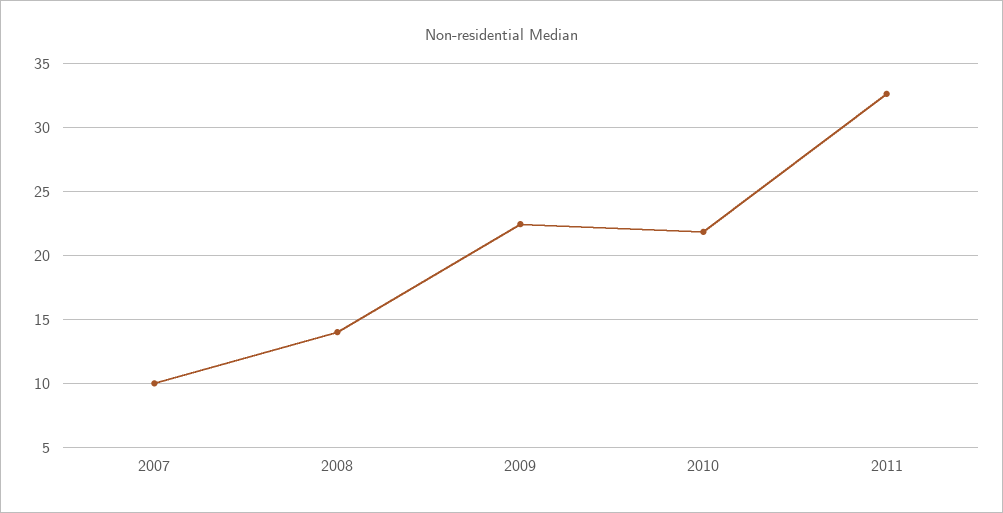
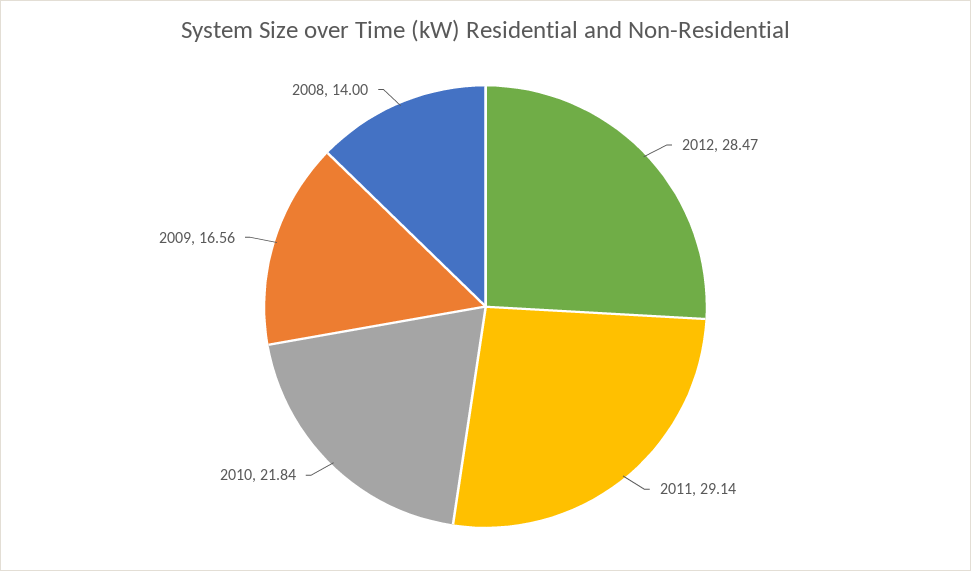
2007: 10 -> none
2009: 22.5 -> 16.56
2011: 32.5 -> 29.14
2012: none -> 28.47

